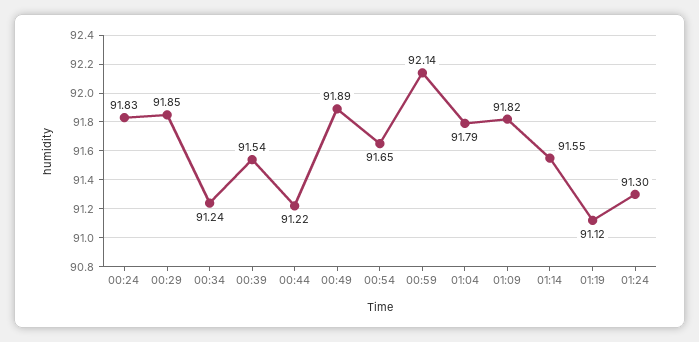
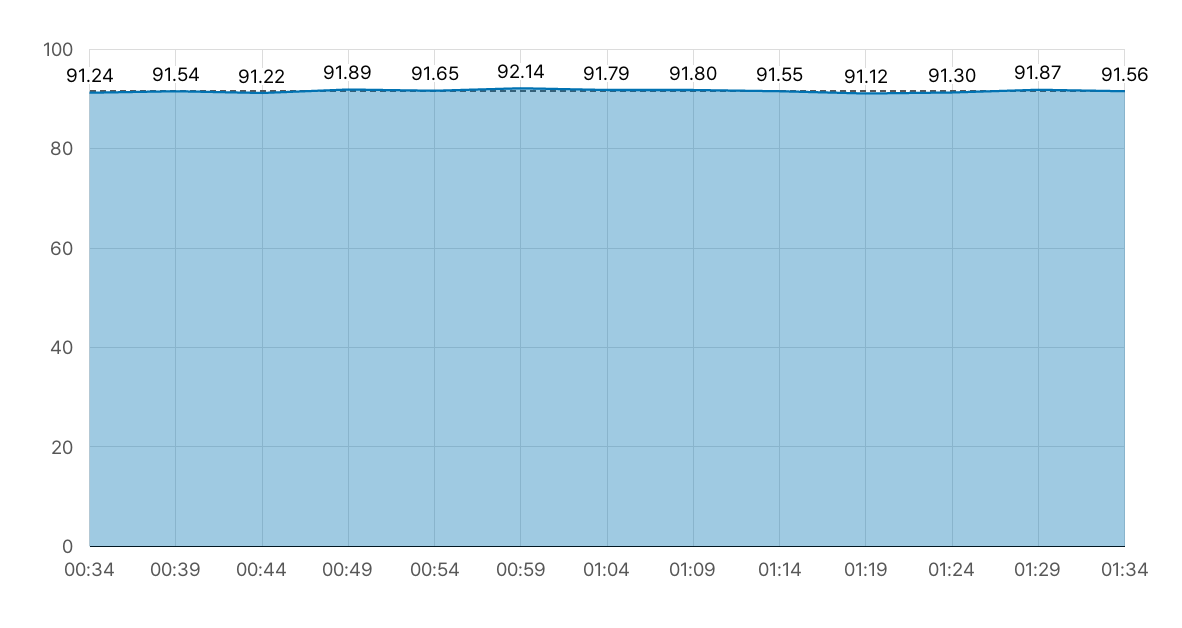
00:24: 91.83 -> none
00:29: 91.85 -> none
01:09: 91.82 -> 91.8
01:29: none -> 91.87
01:34: none -> 91.56

